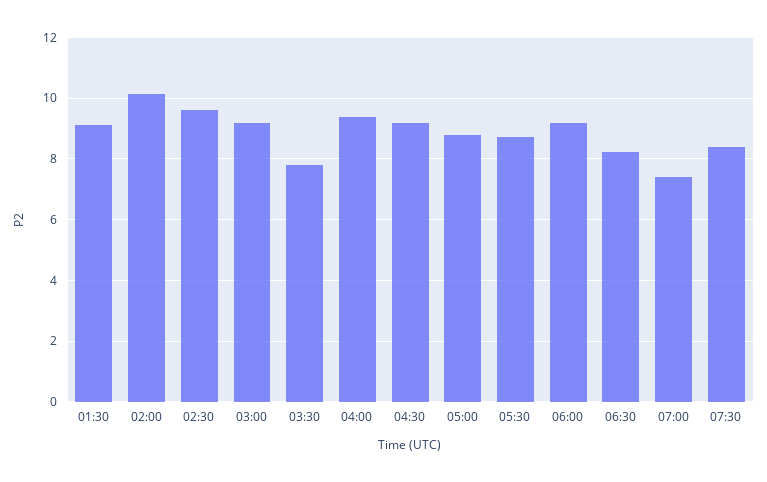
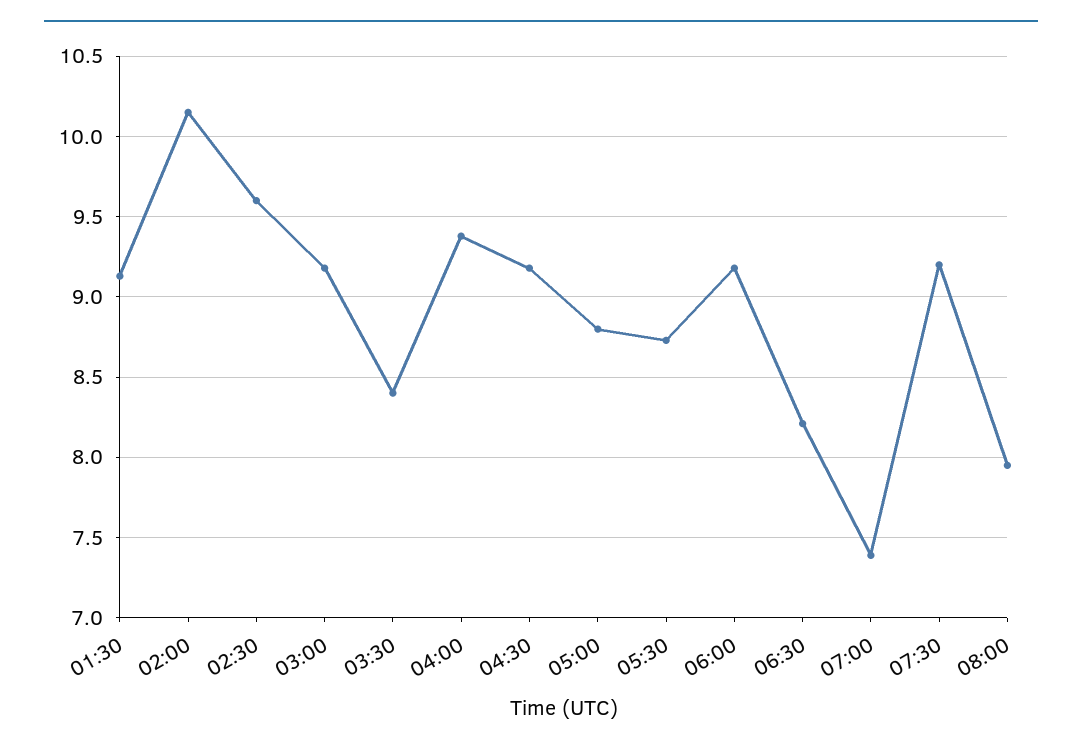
03:30: 7.8 -> 8.4
07:30: 8.4 -> 9.2
08:00: none -> 7.95

